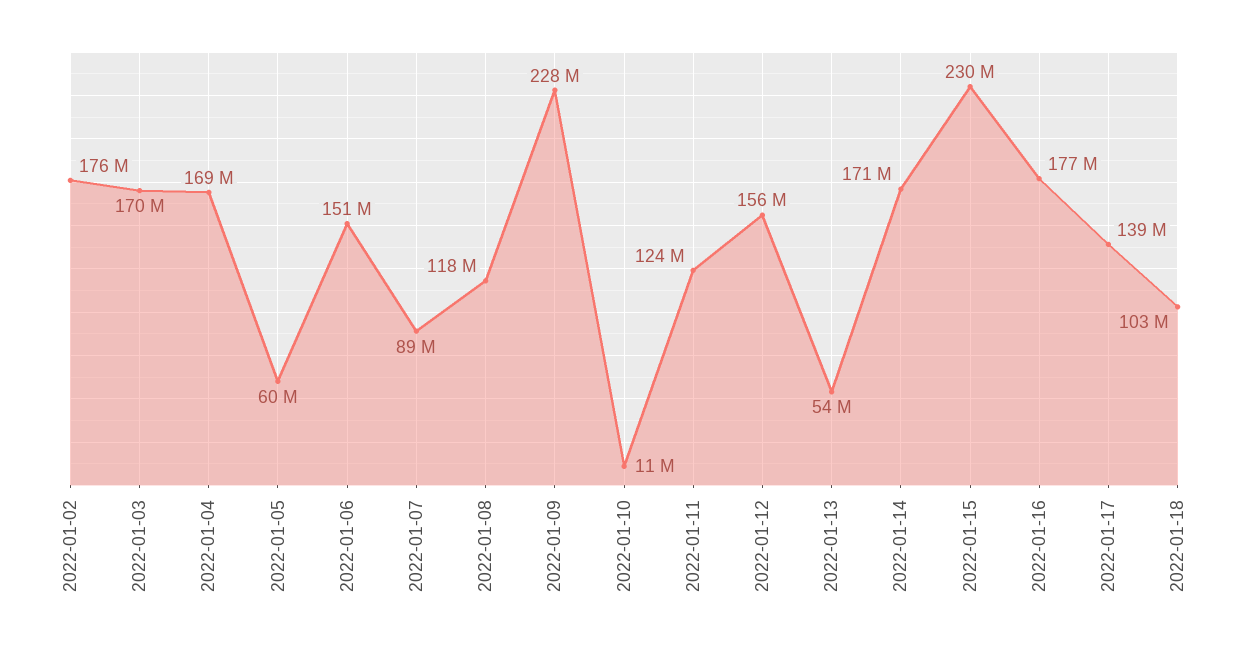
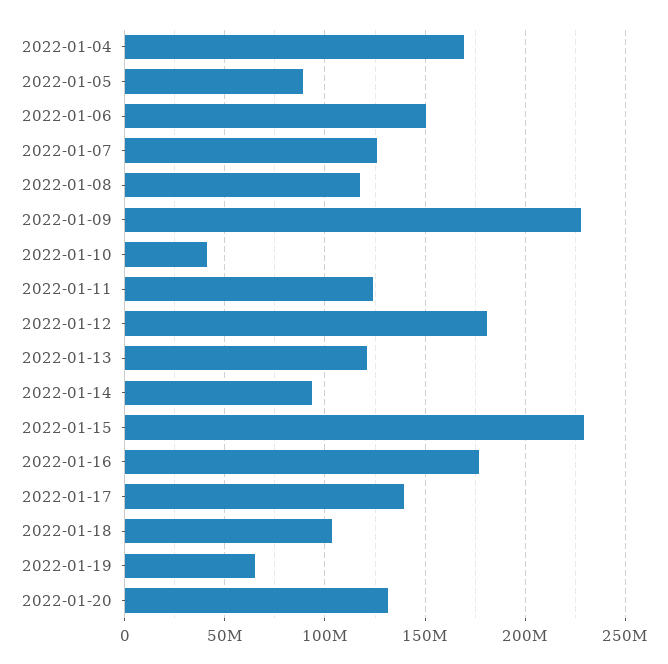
2022-01-02: 176000000 -> none
2022-01-03: 170000000 -> none
2022-01-05: 60000000 -> 90000000
2022-01-07: 89000000 -> 125000000
2022-01-10: 11000000 -> 40000000
2022-01-12: 156000000 -> 180000000
2022-01-13: 54000000 -> 120000000
2022-01-14: 171000000 -> 95000000
2022-01-19: none -> 65000000
2022-01-20: none -> 130000000

